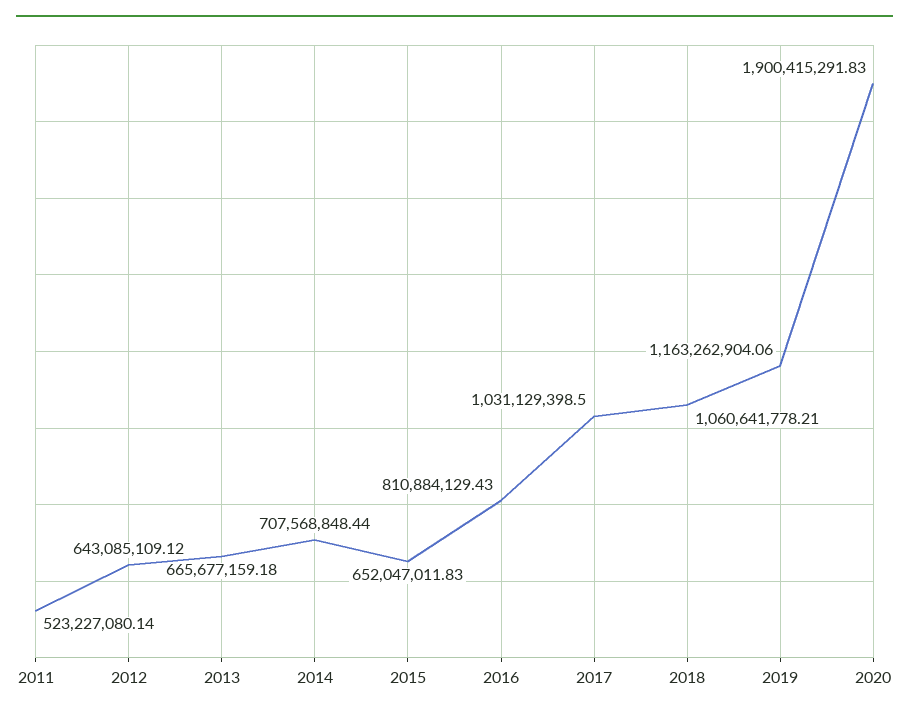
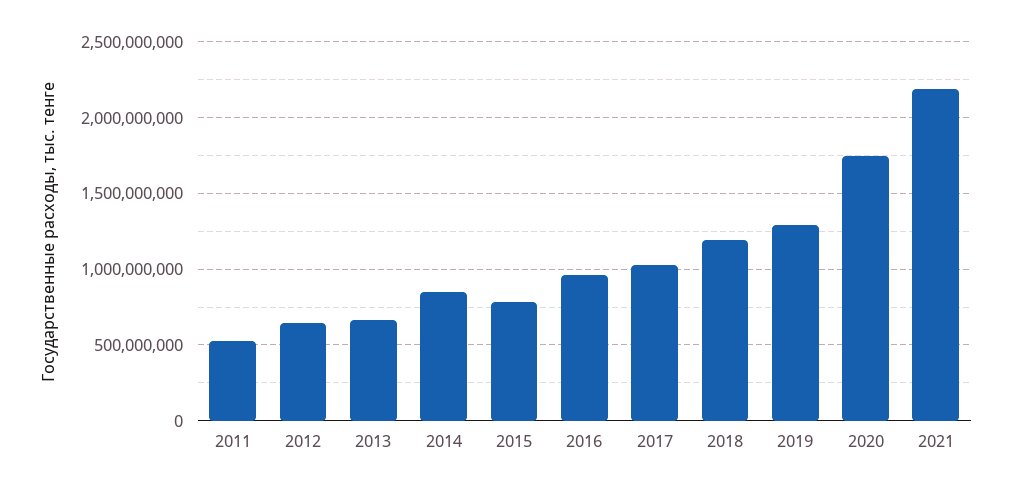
2014: 707568848.44 -> 850000000
2015: 652047011.83 -> 800000000
2016: 810884129.43 -> 950000000
2018: 1060641778.21 -> 1200000000
2019: 1163262904.06 -> 1300000000
2020: 1900415291.83 -> 1750000000
2021: none -> 2200000000

